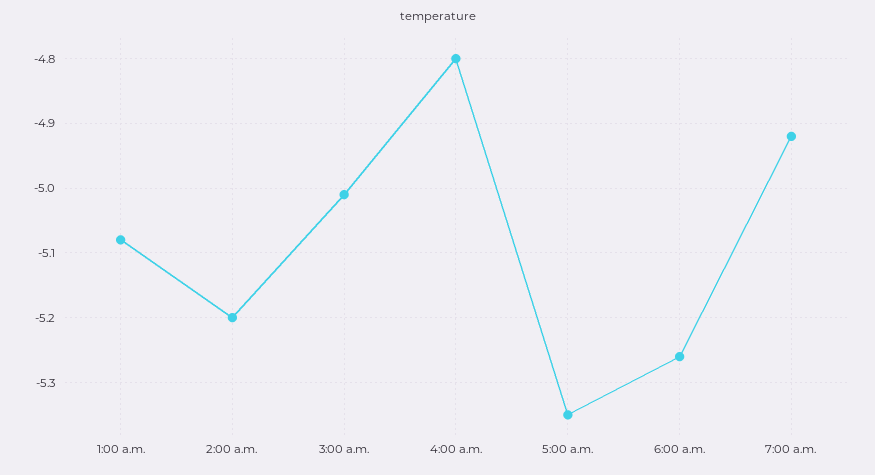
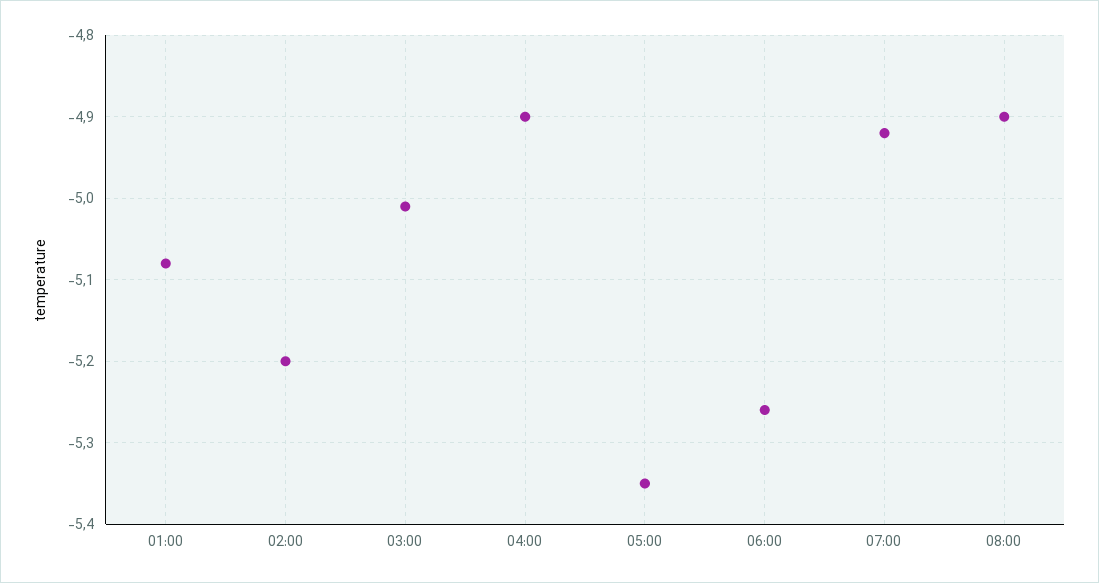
4:00 a.m.: -4.8 -> -4.9
08:00: none -> -4.9

